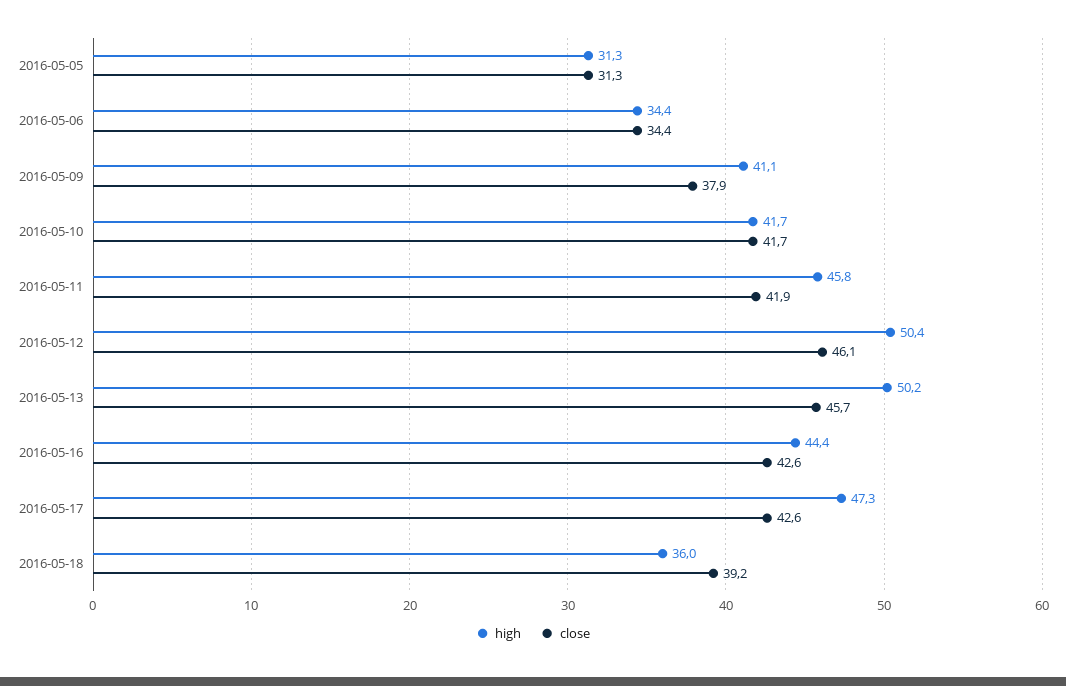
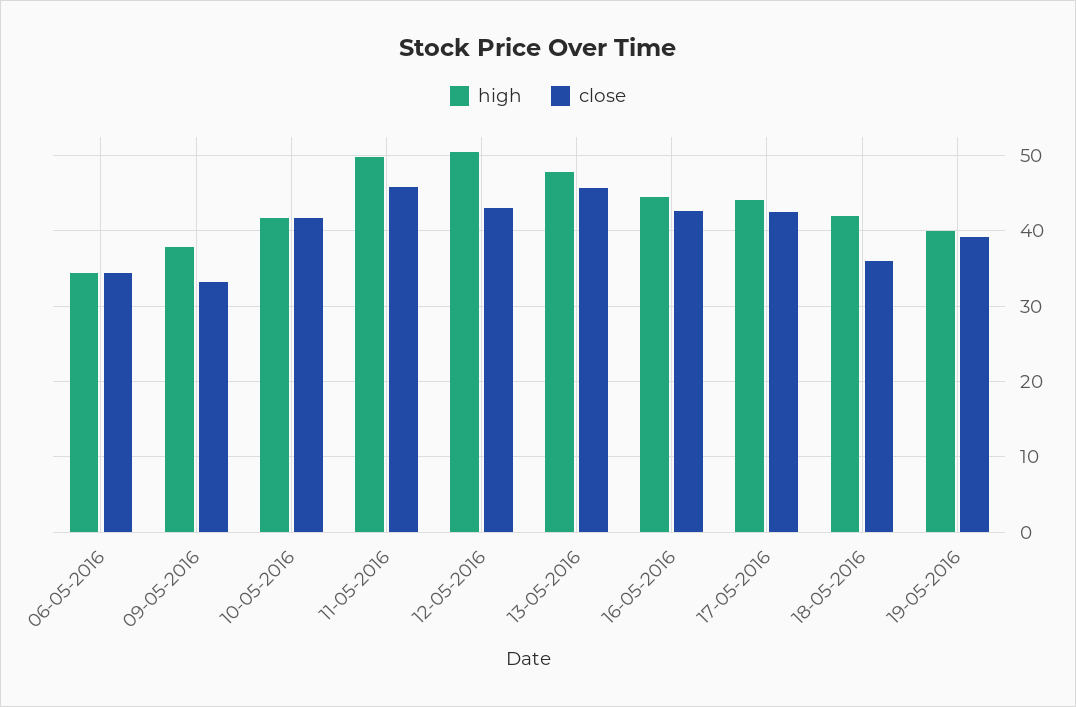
high, 2016-05-05: 31.3 -> none
close, 2016-05-05: 31.3 -> none
high, 2016-05-09: 41.1 -> 38
close, 2016-05-09: 37.9 -> 33
high, 2016-05-11: 45.8 -> 50
close, 2016-05-11: 41.9 -> 46
close, 2016-05-12: 46.1 -> 43
high, 2016-05-13: 50.2 -> 48
high, 2016-05-17: 47.3 -> 44
high, 2016-05-18: 36 -> 42
close, 2016-05-18: 39.2 -> 36
high, 19-05-2016: none -> 40
close, 19-05-2016: none -> 39

